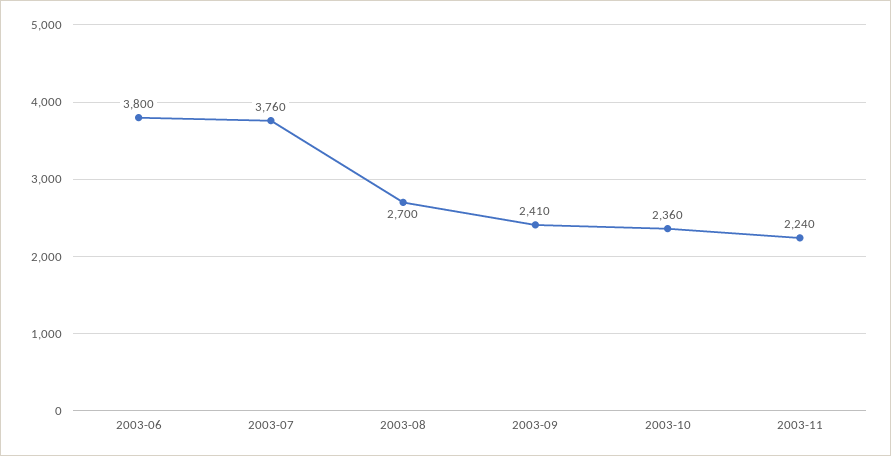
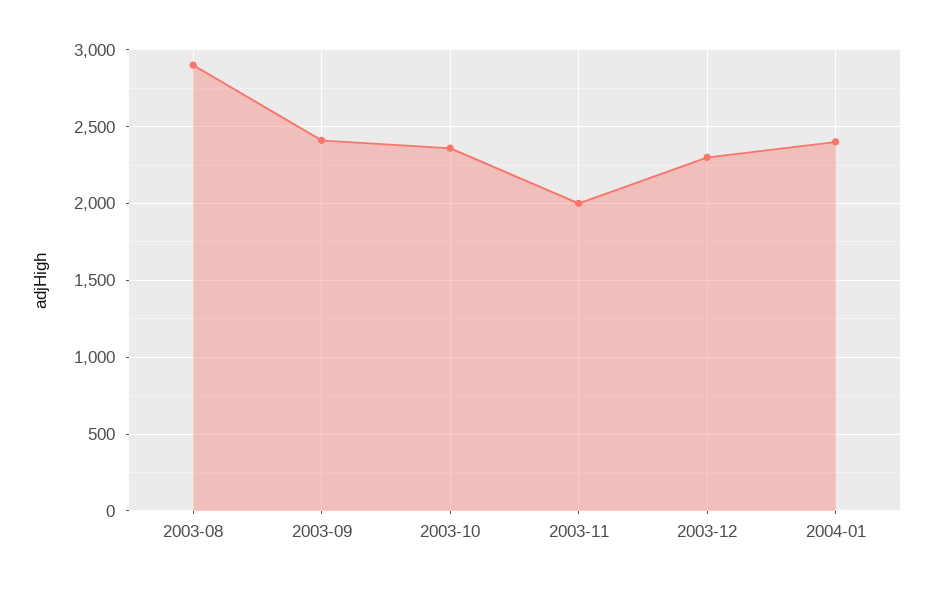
2003-06: 3800 -> none
2003-07: 3760 -> none
2003-08: 2700 -> 2900
2003-11: 2240 -> 2000
2003-12: none -> 2300
2004-01: none -> 2400

